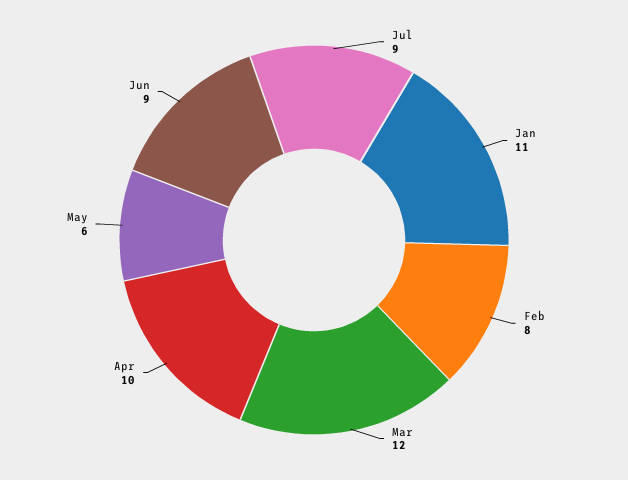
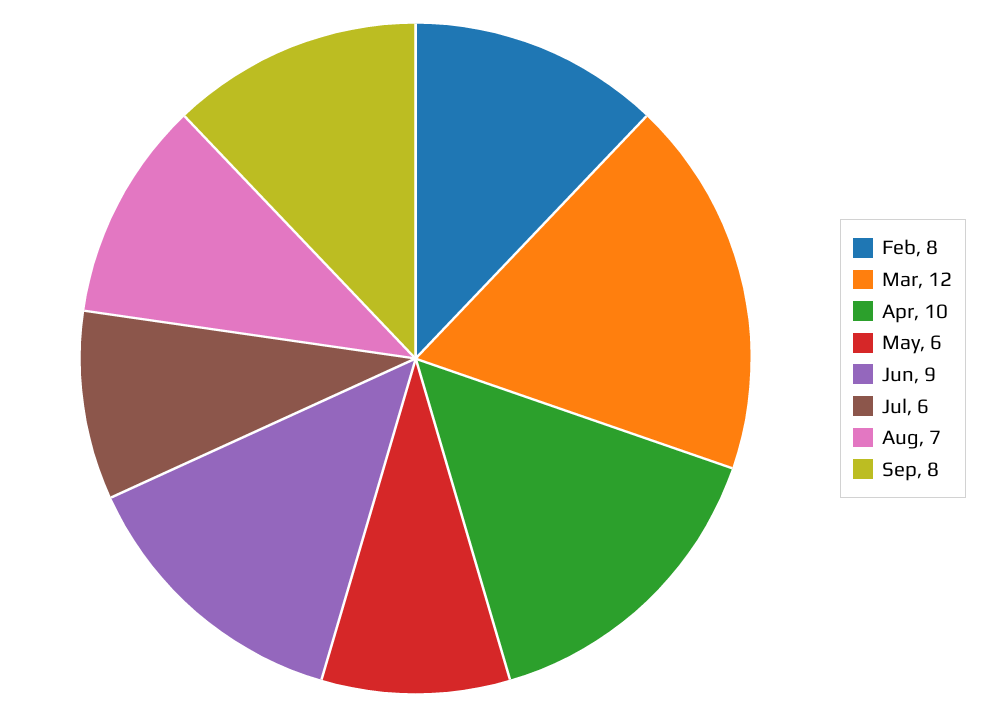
Jul: 9 -> 6
Jan: 11 -> none
Aug: none -> 7
Sep: none -> 8

